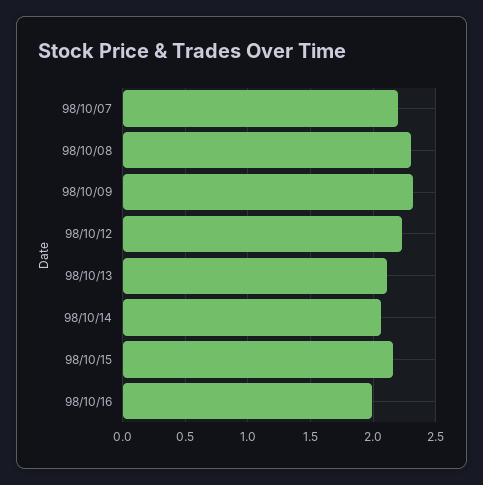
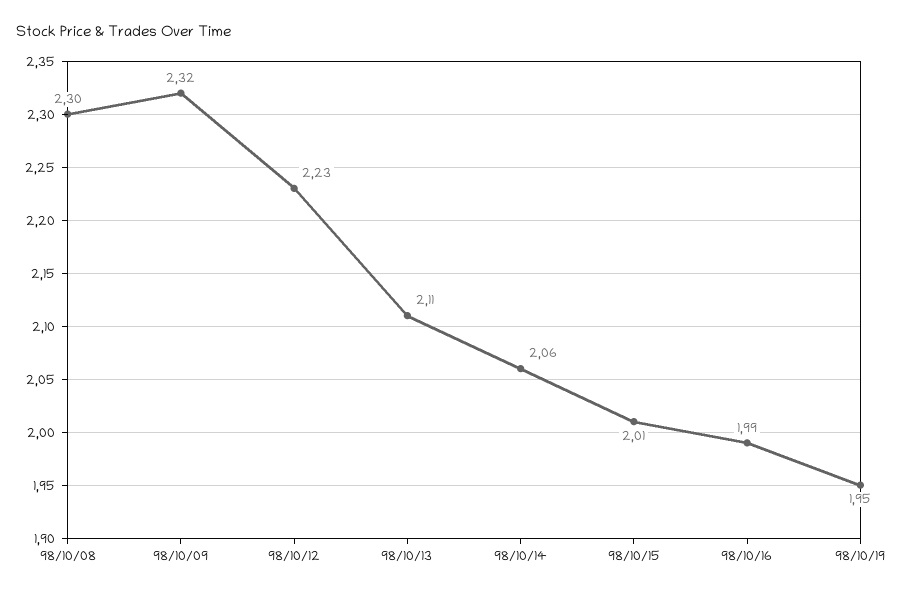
98/10/07: 2.2 -> none
98/10/15: 2.15 -> 2.01
98/10/19: none -> 1.95

